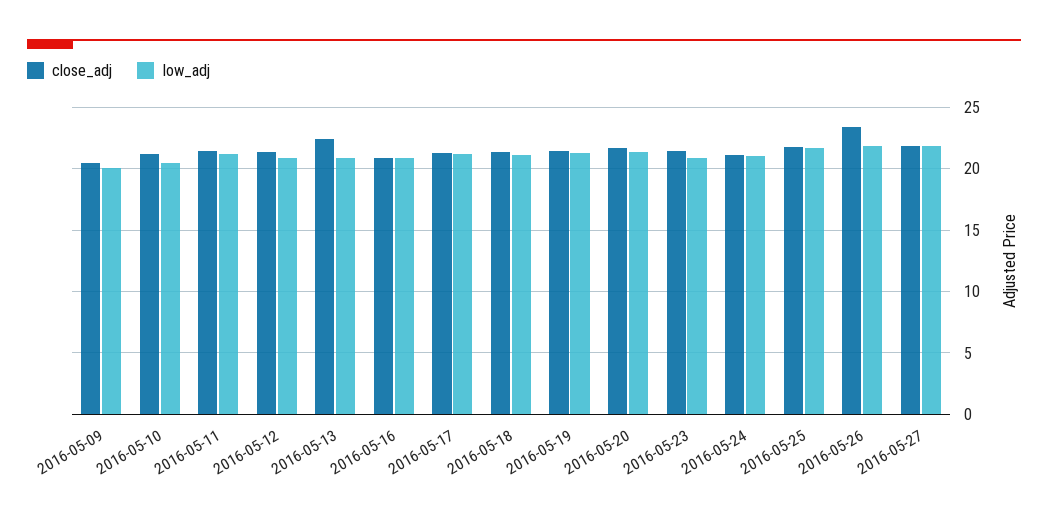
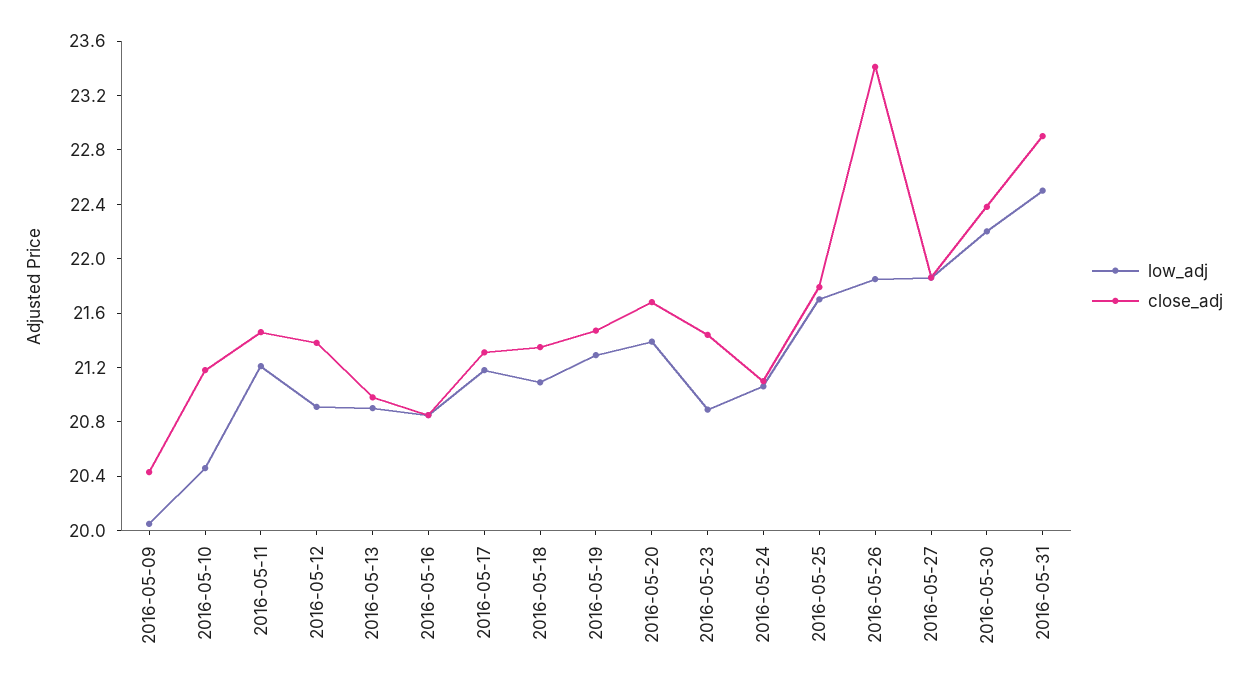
close_adj, 2016-05-13: 22.5 -> 21
low_adj, 2016-05-30: none -> 22.2
close_adj, 2016-05-30: none -> 22.4
low_adj, 2016-05-31: none -> 22.5
close_adj, 2016-05-31: none -> 22.9

